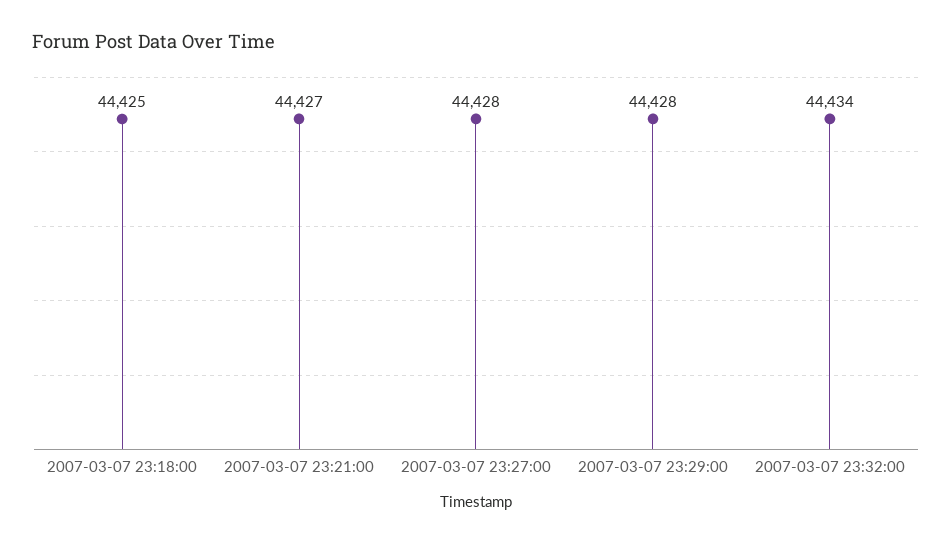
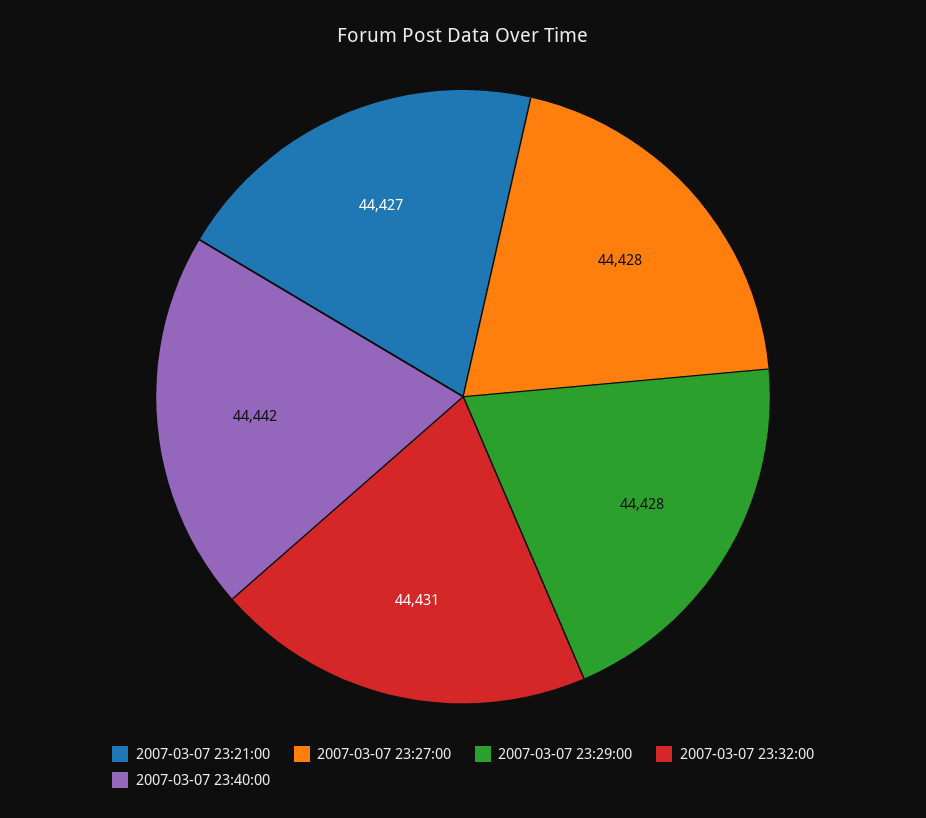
2007-03-07 23:18:00: 44425 -> none
2007-03-07 23:32:00: 44434 -> 44431
2007-03-07 23:40:00: none -> 44442

